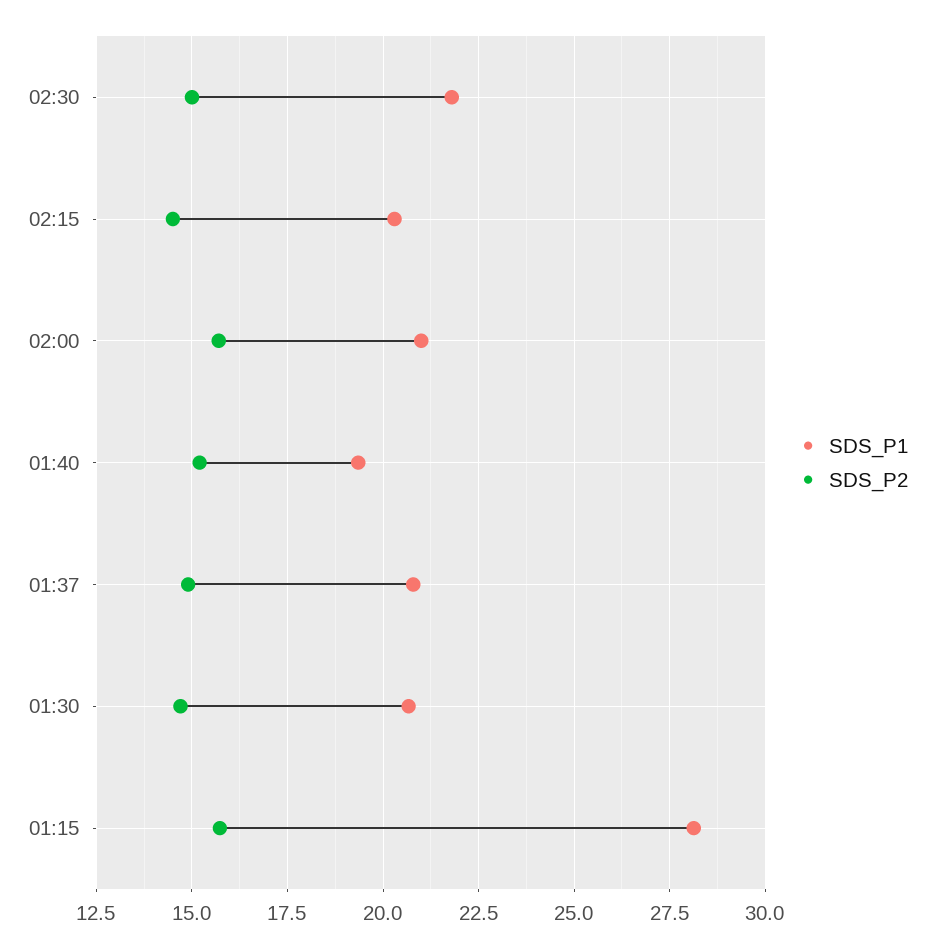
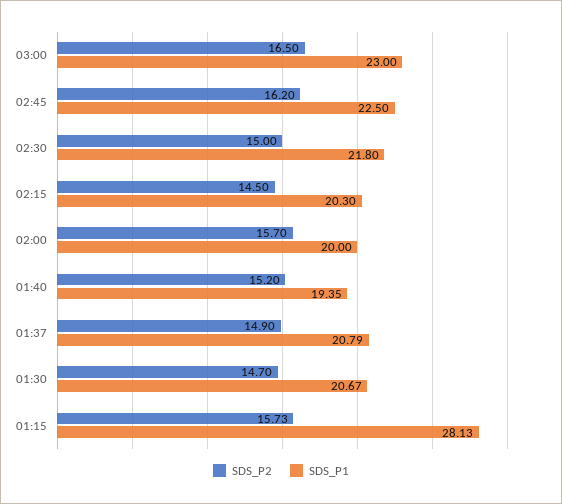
SDS_P1, 02:00: 21 -> 20
SDS_P2, 03:00: none -> 16.5
SDS_P1, 03:00: none -> 23
SDS_P2, 02:45: none -> 16.2
SDS_P1, 02:45: none -> 22.5

